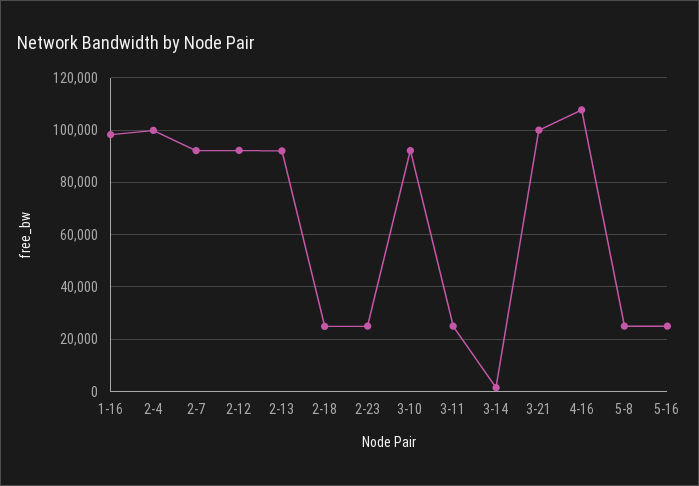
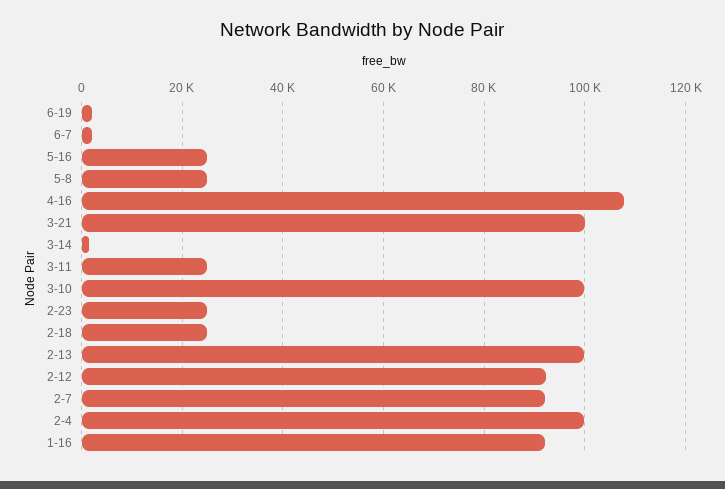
1-16: 97500 -> 92000
2-13: 92500 -> 100000
3-10: 92500 -> 100000
6-19: none -> 2000
6-7: none -> 2000

